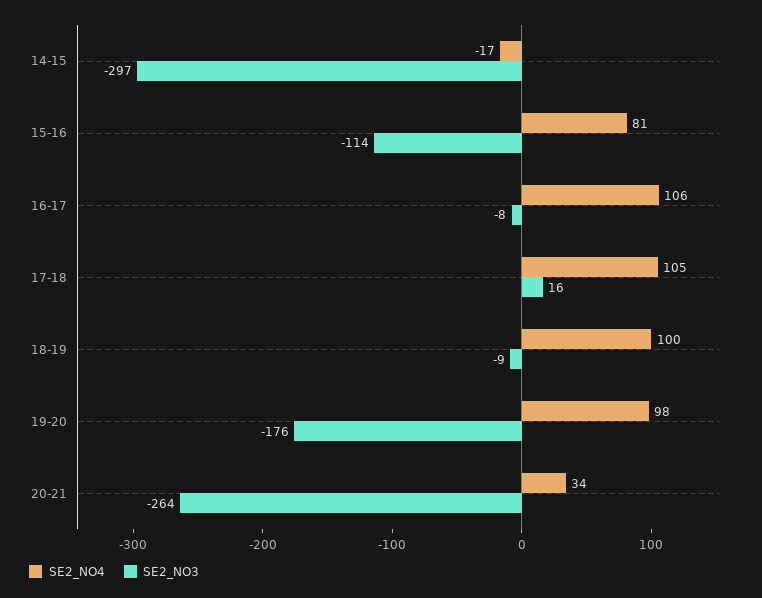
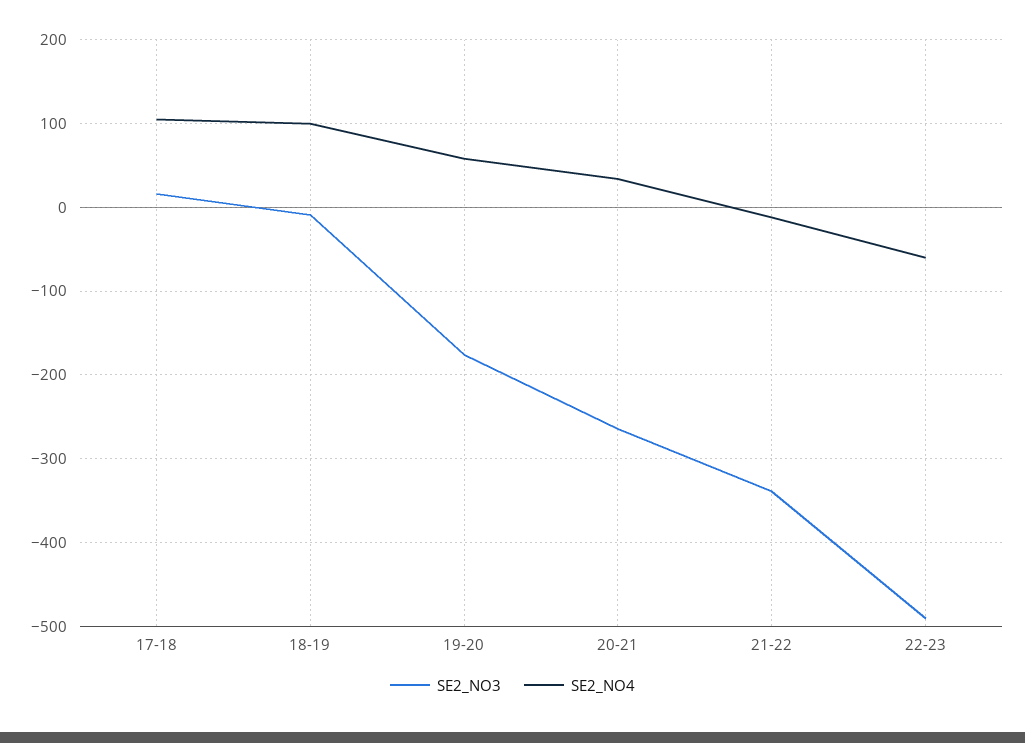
SE2_NO4, 14-15: -17 -> none
SE2_NO3, 14-15: -297 -> none
SE2_NO4, 15-16: 81 -> none
SE2_NO3, 15-16: -114 -> none
SE2_NO4, 16-17: 106 -> none
SE2_NO3, 16-17: -8 -> none
SE2_NO4, 19-20: 98 -> 60
SE2_NO3, 21-22: none -> -340
SE2_NO4, 21-22: none -> -10
SE2_NO3, 22-23: none -> -490
SE2_NO4, 22-23: none -> -60

